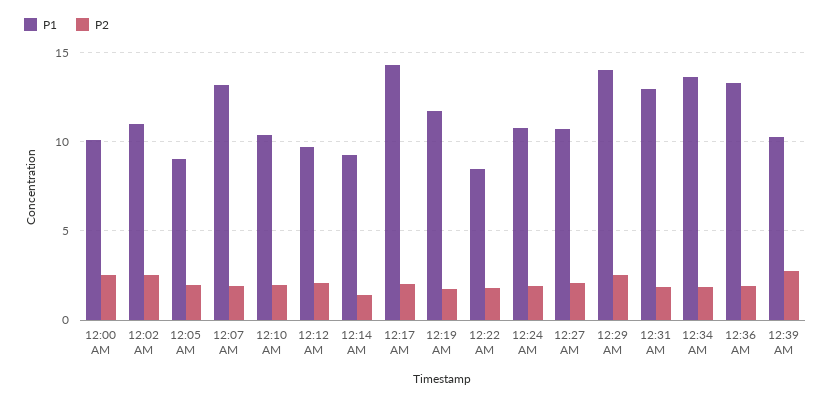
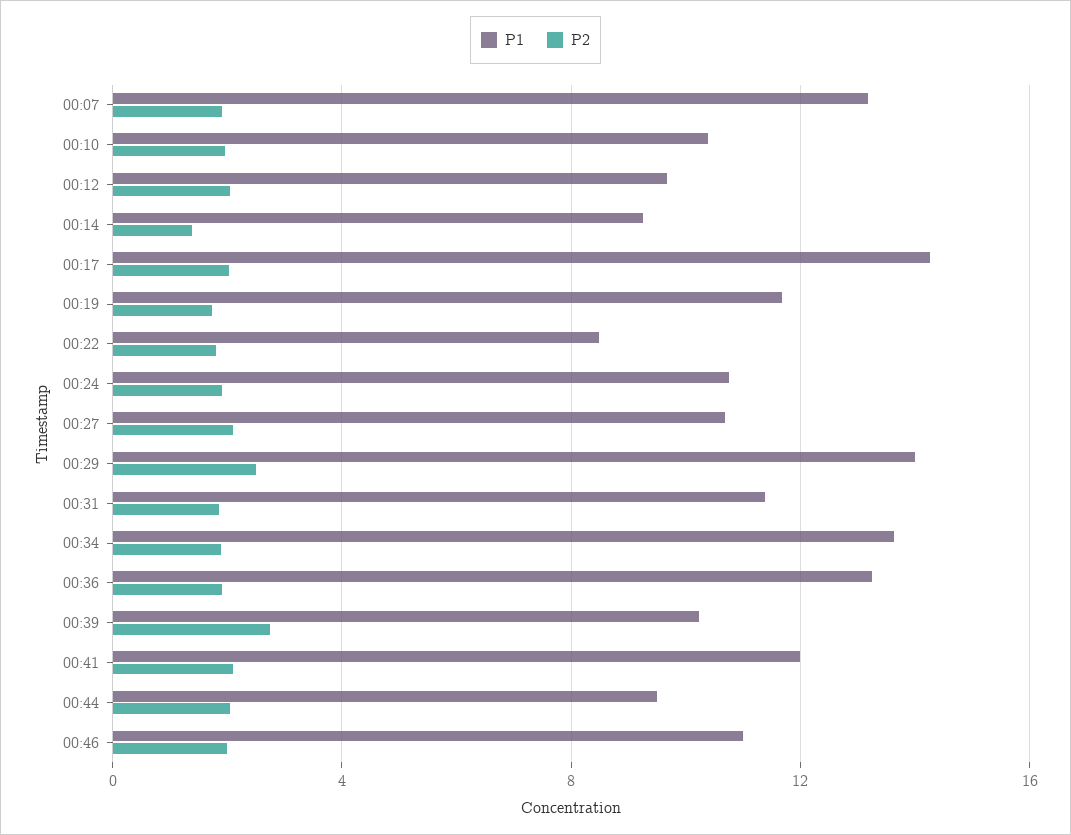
P1, 12:00 AM: 10 -> none
P2, 12:00 AM: 2.5 -> none
P1, 12:02 AM: 11 -> none
P2, 12:02 AM: 2.5 -> none
P1, 12:05 AM: 9 -> none
P2, 12:05 AM: 2 -> none
P1, 12:31 AM: 13 -> 11.5
P1, 00:41: none -> 12
P2, 00:41: none -> 2
P1, 00:44: none -> 9.5
P2, 00:44: none -> 2
P1, 00:46: none -> 11
P2, 00:46: none -> 2

